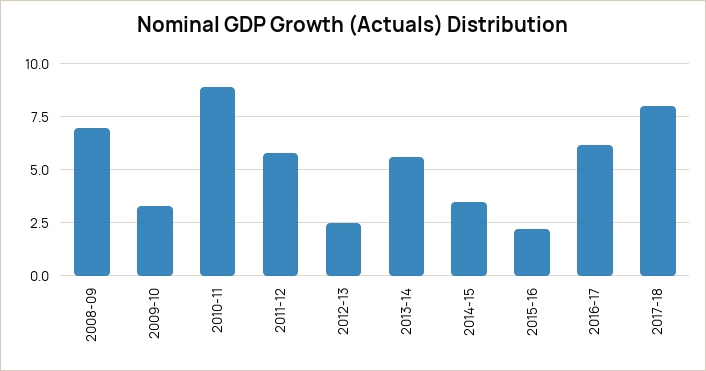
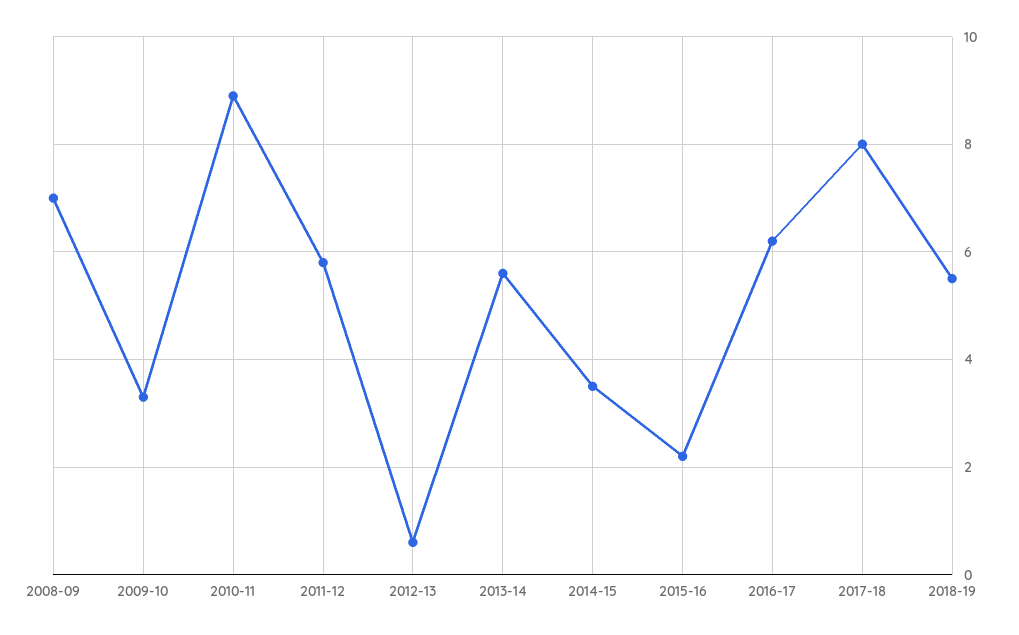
2012-13: 2.5 -> 0.5
2018-19: none -> 5.5

